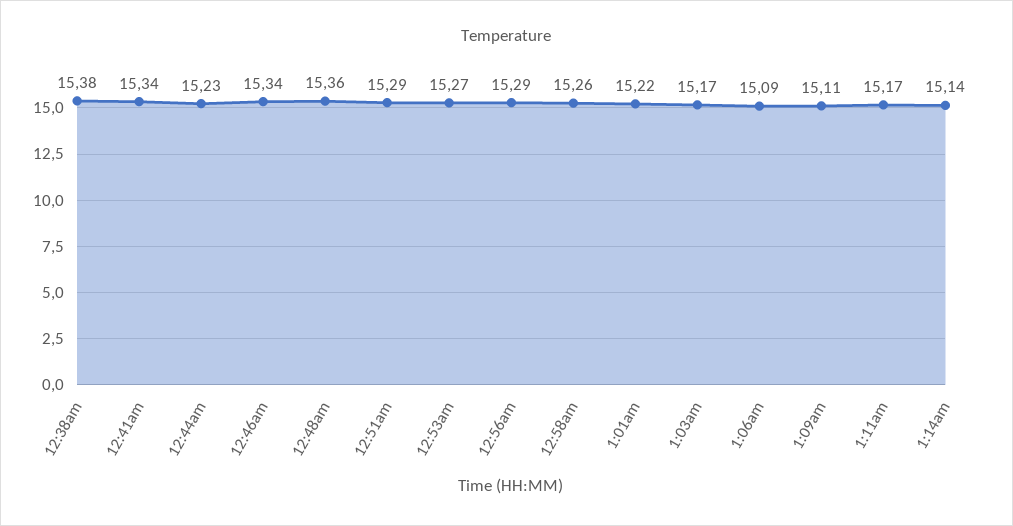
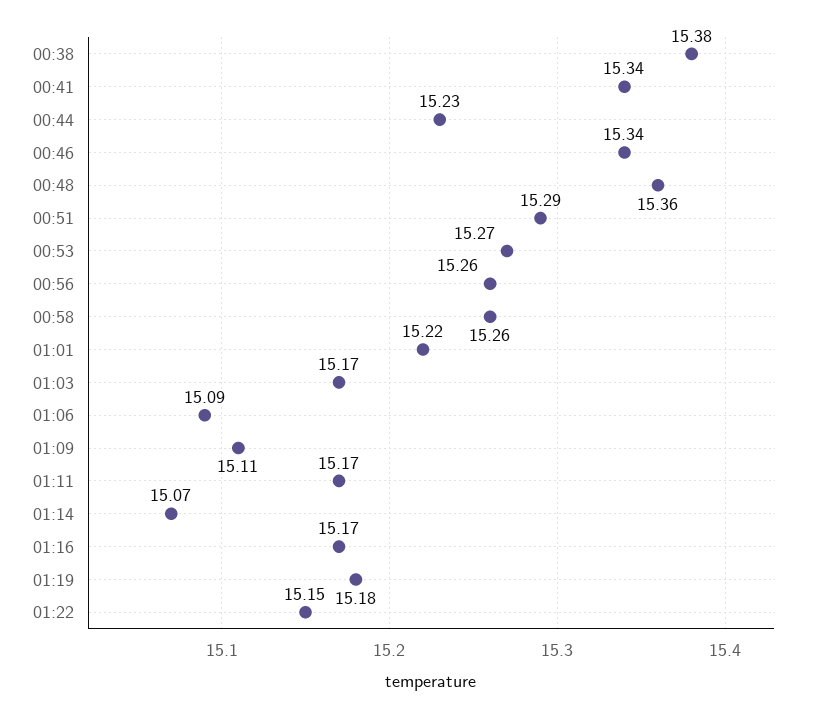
12:56am: 15.29 -> 15.26
1:14am: 15.14 -> 15.07
01:16: none -> 15.17
01:19: none -> 15.18
01:22: none -> 15.15

